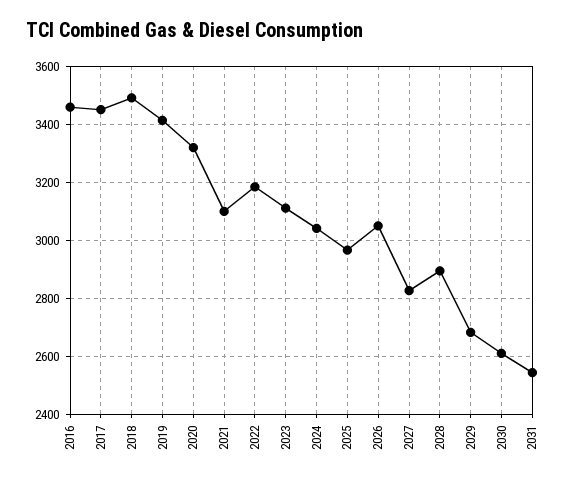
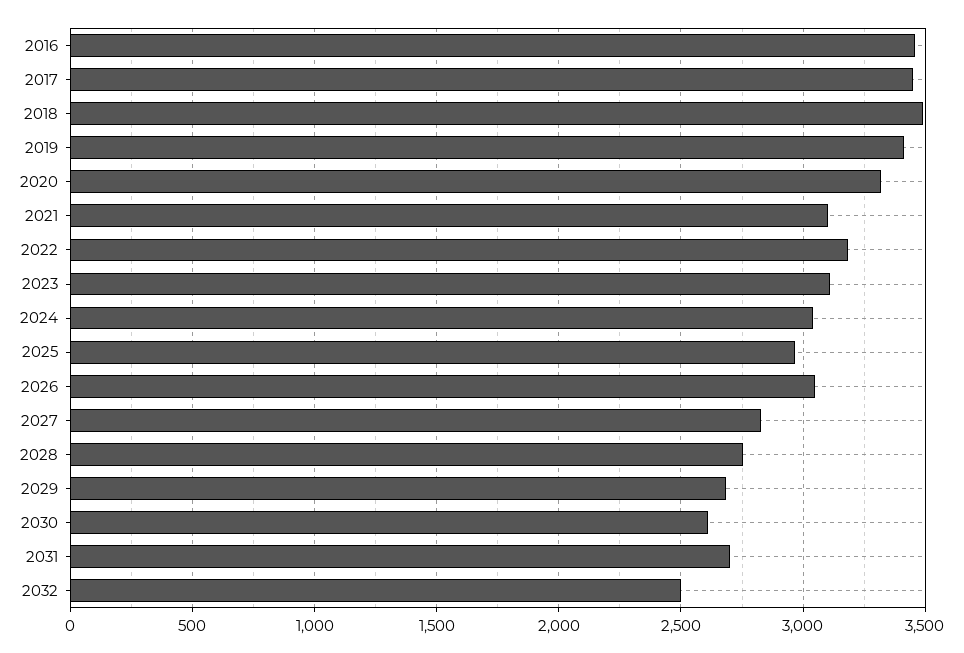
2028: 2900 -> 2750
2031: 2550 -> 2700
2032: none -> 2500

